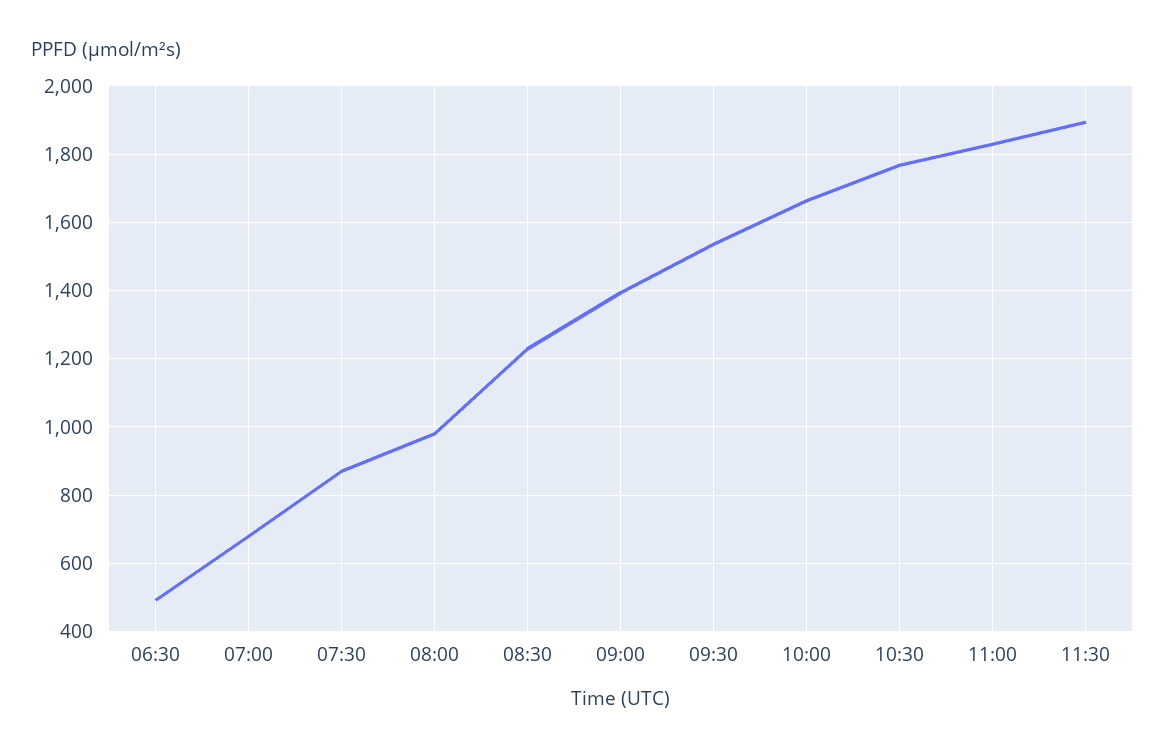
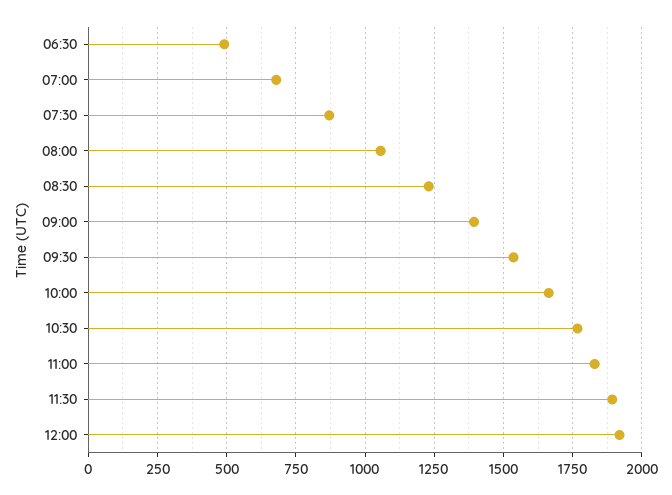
08:00: 980 -> 1050
12:00: none -> 1925

